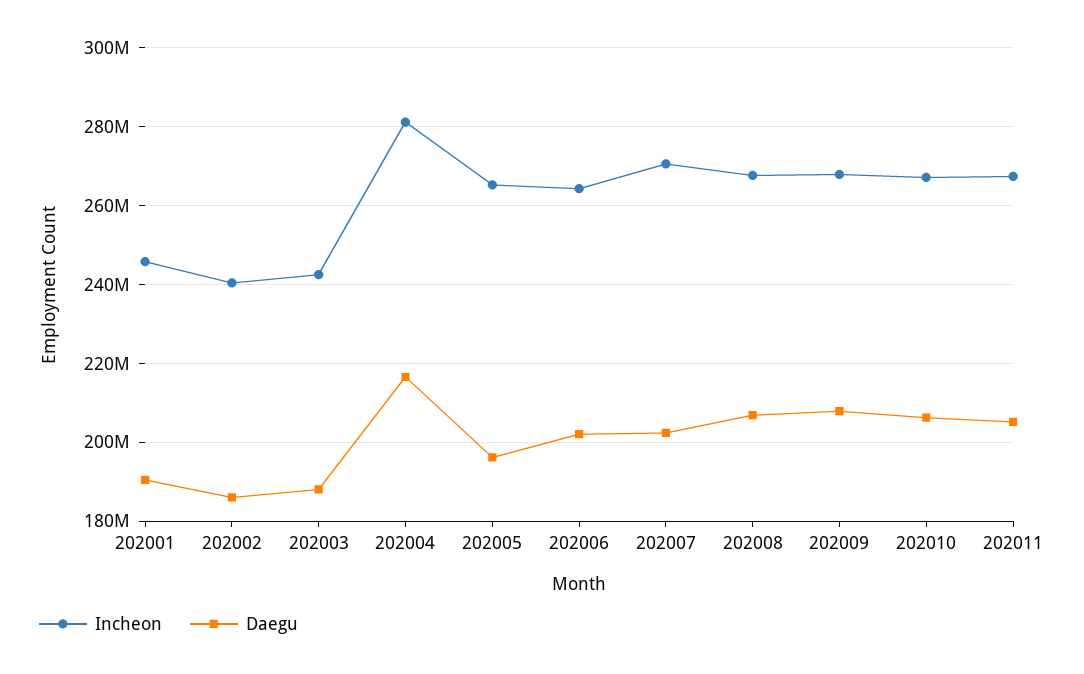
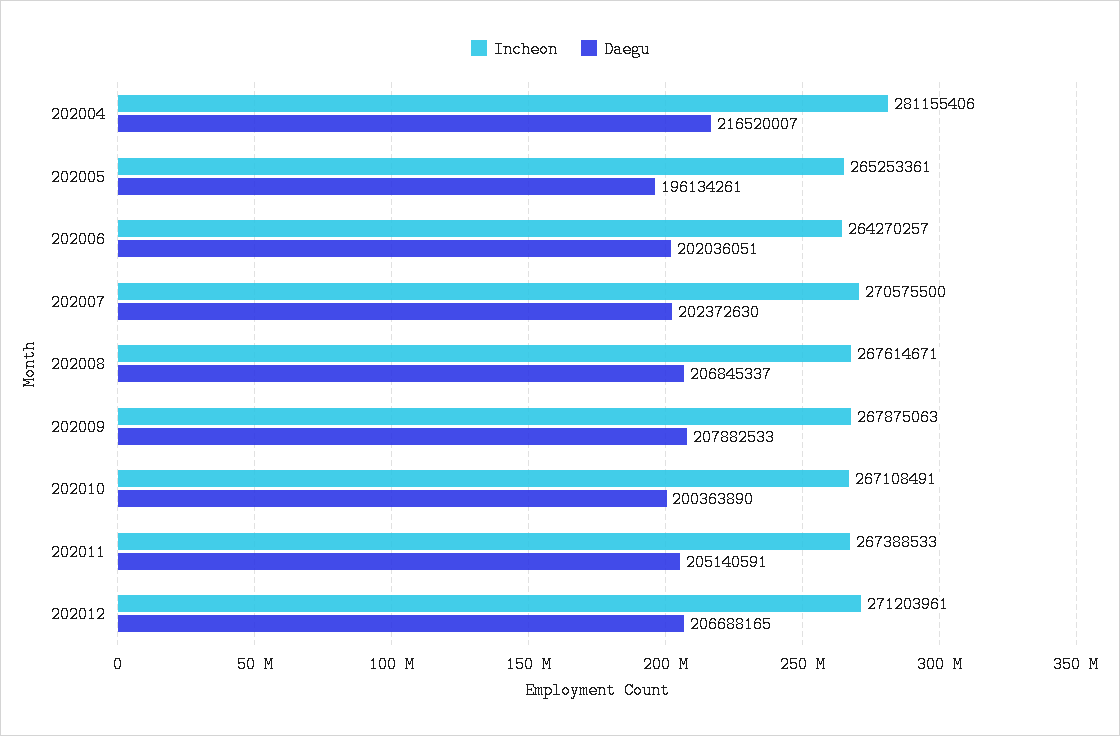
Incheon, 202001: 246000000 -> none
Daegu, 202001: 190000000 -> none
Incheon, 202002: 240000000 -> none
Daegu, 202002: 186000000 -> none
Incheon, 202003: 242000000 -> none
Daegu, 202003: 188000000 -> none
Daegu, 202010: 206000000 -> 200363890
Incheon, 202012: none -> 271203961
Daegu, 202012: none -> 206688165

